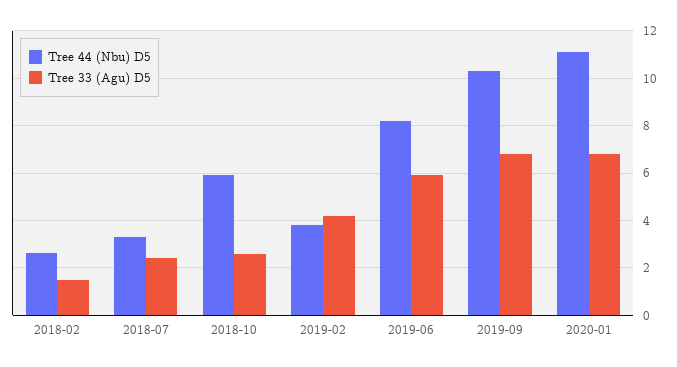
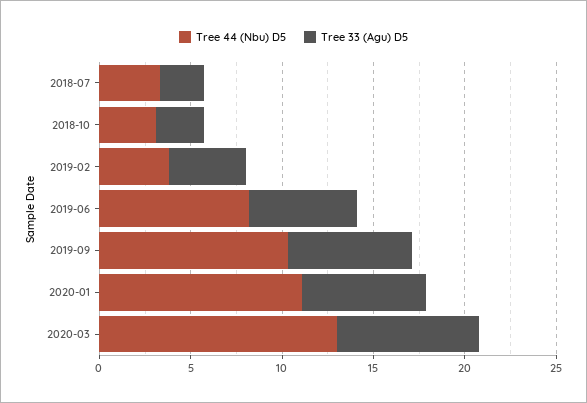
Tree 44 (Nbu) D5, 2018-02: 2.5 -> none
Tree 33 (Agu) D5, 2018-02: 1.5 -> none
Tree 44 (Nbu) D5, 2018-10: 6 -> 3
Tree 44 (Nbu) D5, 2020-03: none -> 13
Tree 33 (Agu) D5, 2020-03: none -> 8

